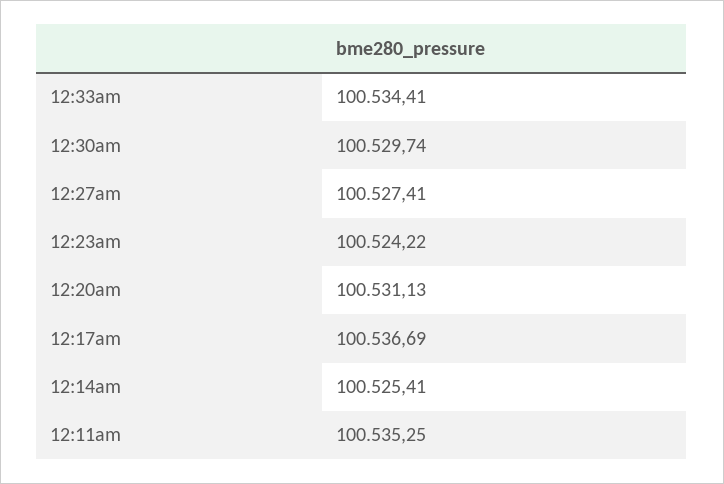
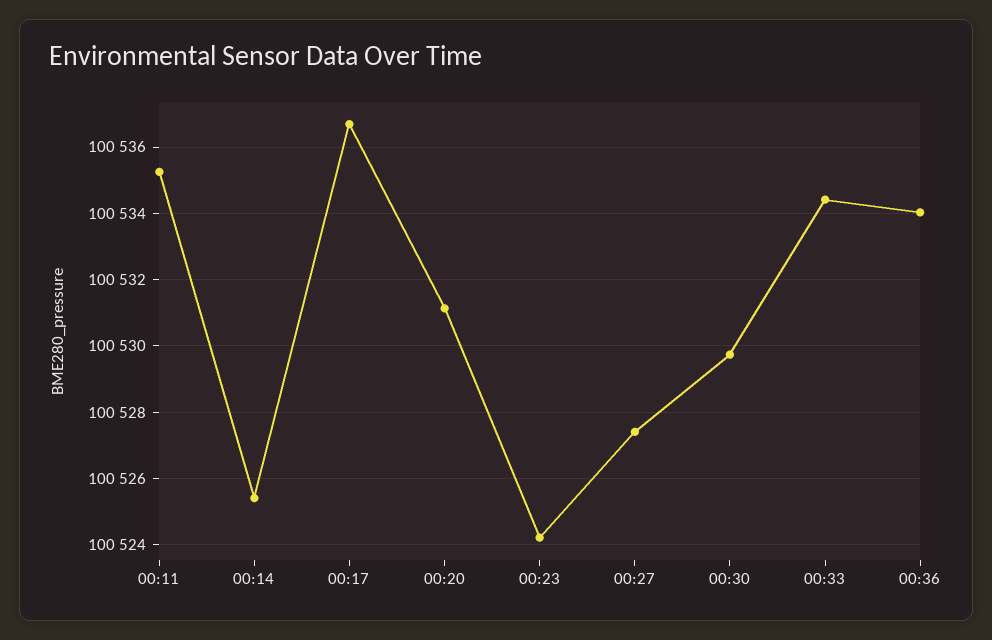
00:36: none -> 100534

